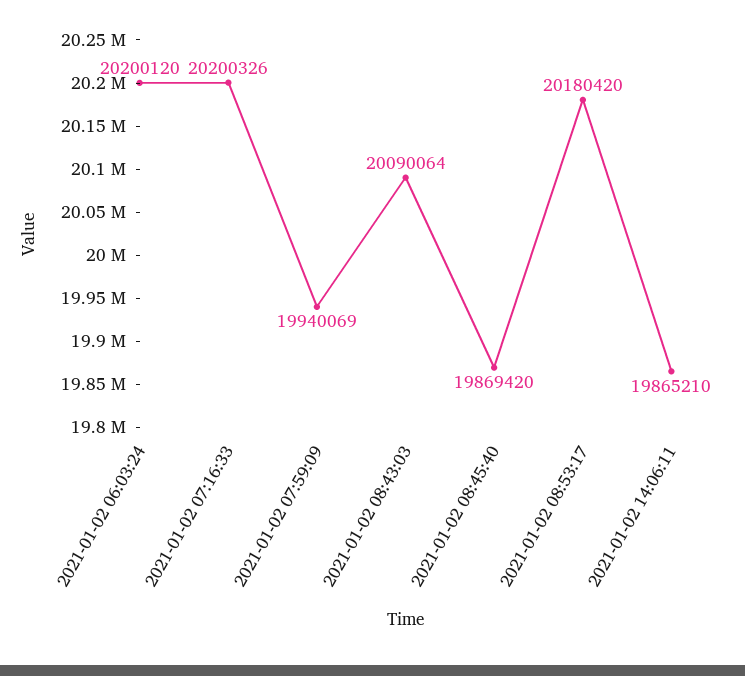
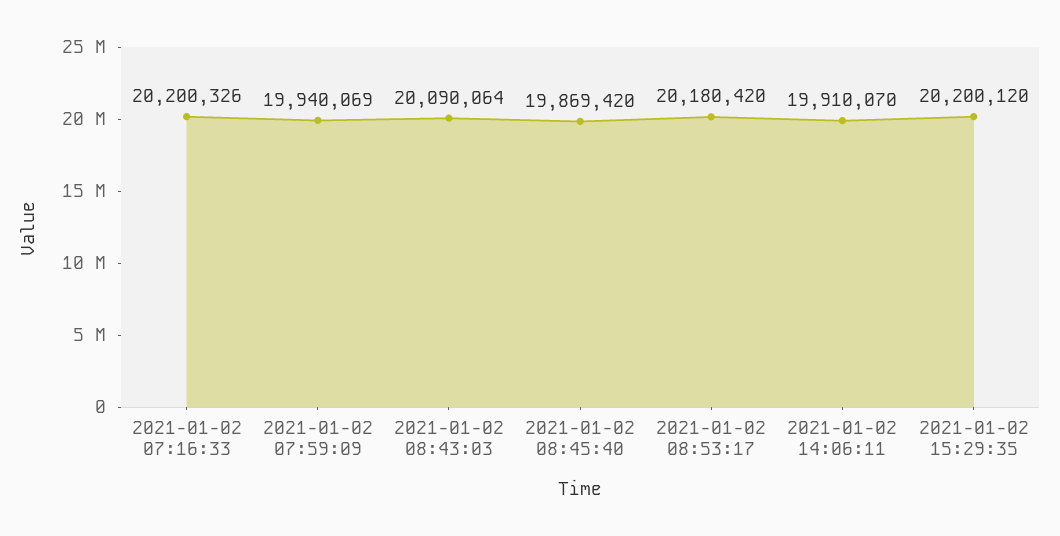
2021-01-02 06:03:24: 20200120 -> none
2021-01-02 14:06:11: 19865210 -> 19910070
2021-01-02 15:29:35: none -> 20200120

